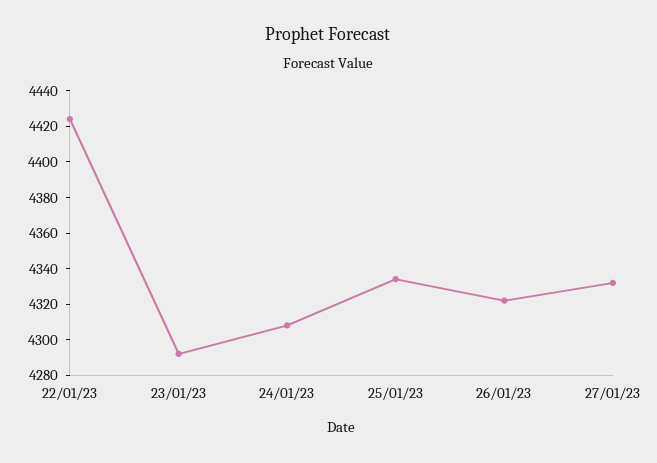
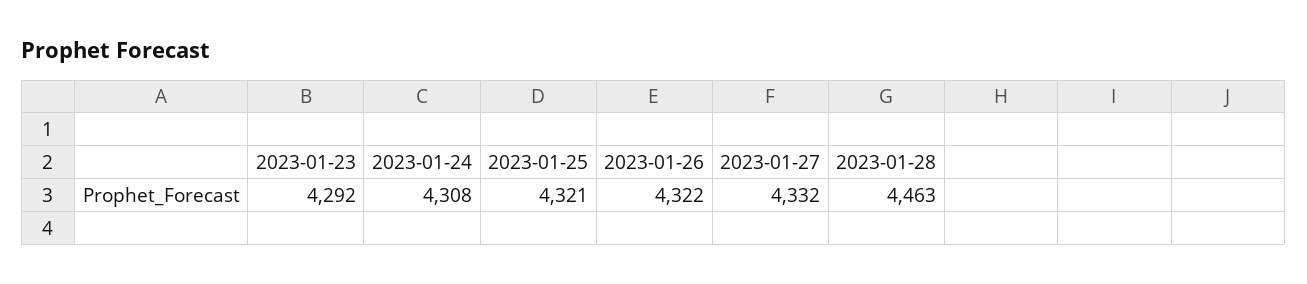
22/01/23: 4425 -> none
25/01/23: 4335 -> 4321
2023-01-28: none -> 4463

